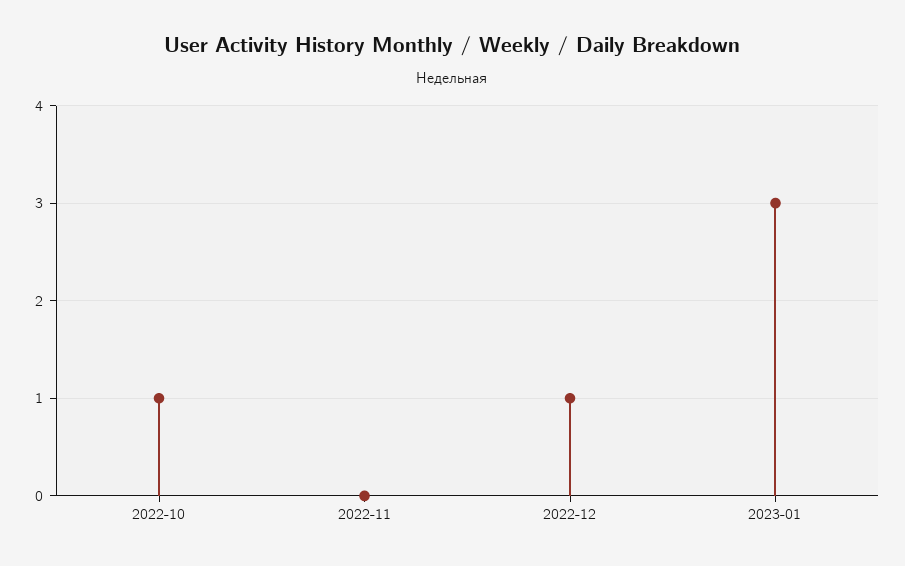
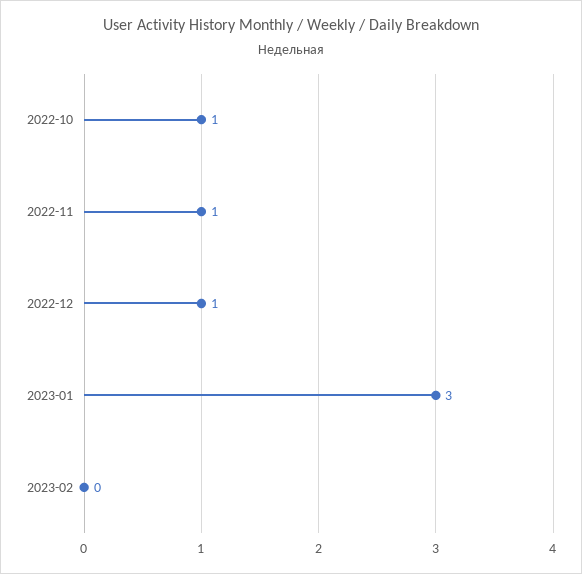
2022-11: 0 -> 1
2023-02: none -> 0

